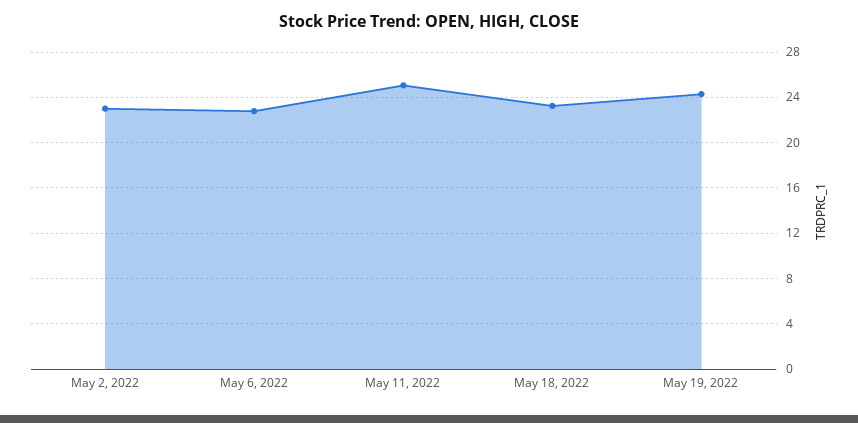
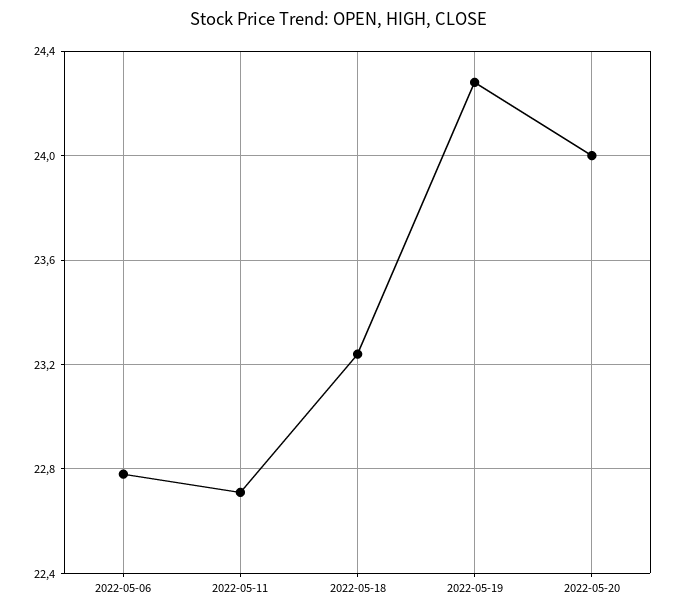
May 2, 2022: 23 -> none
May 11, 2022: 25 -> 22.7
2022-05-20: none -> 24

